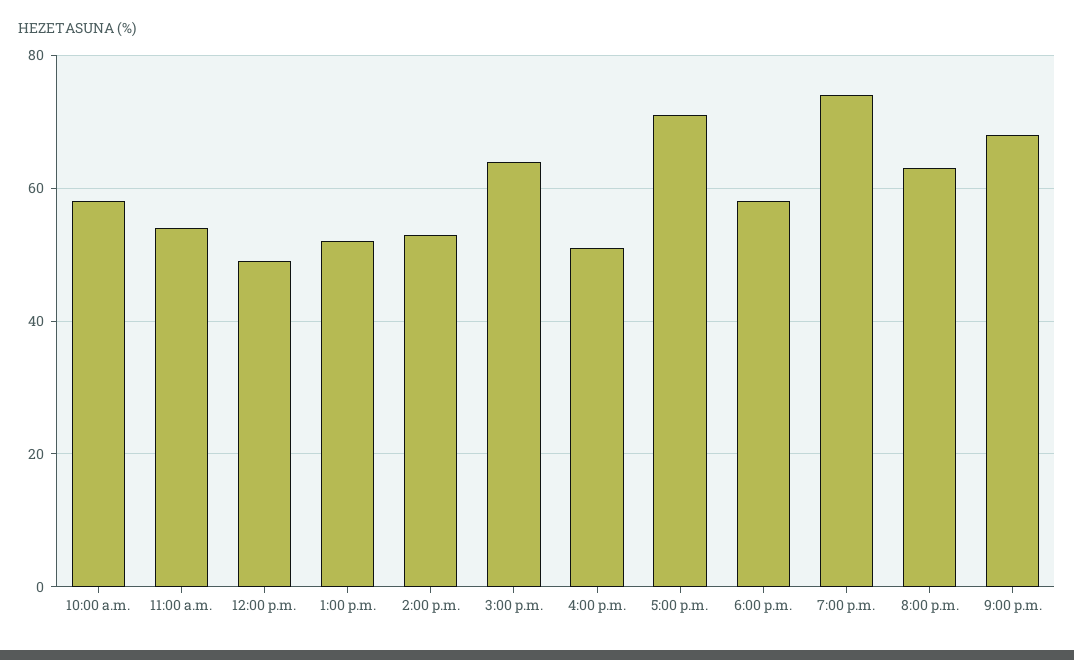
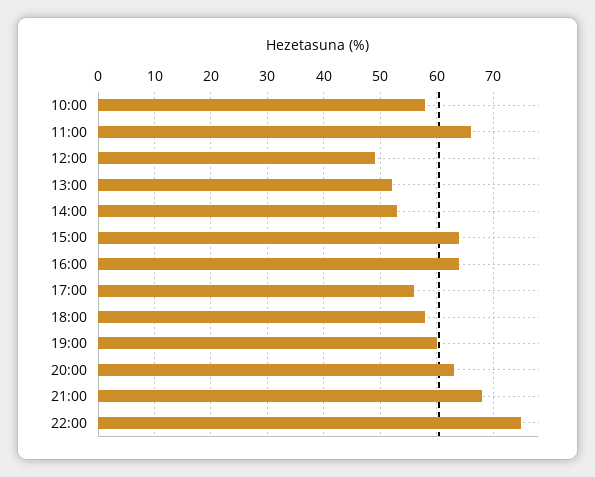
11:00 a.m.: 55 -> 65
4:00 p.m.: 50 -> 65
5:00 p.m.: 70 -> 55
7:00 p.m.: 75 -> 60
22:00: none -> 75

